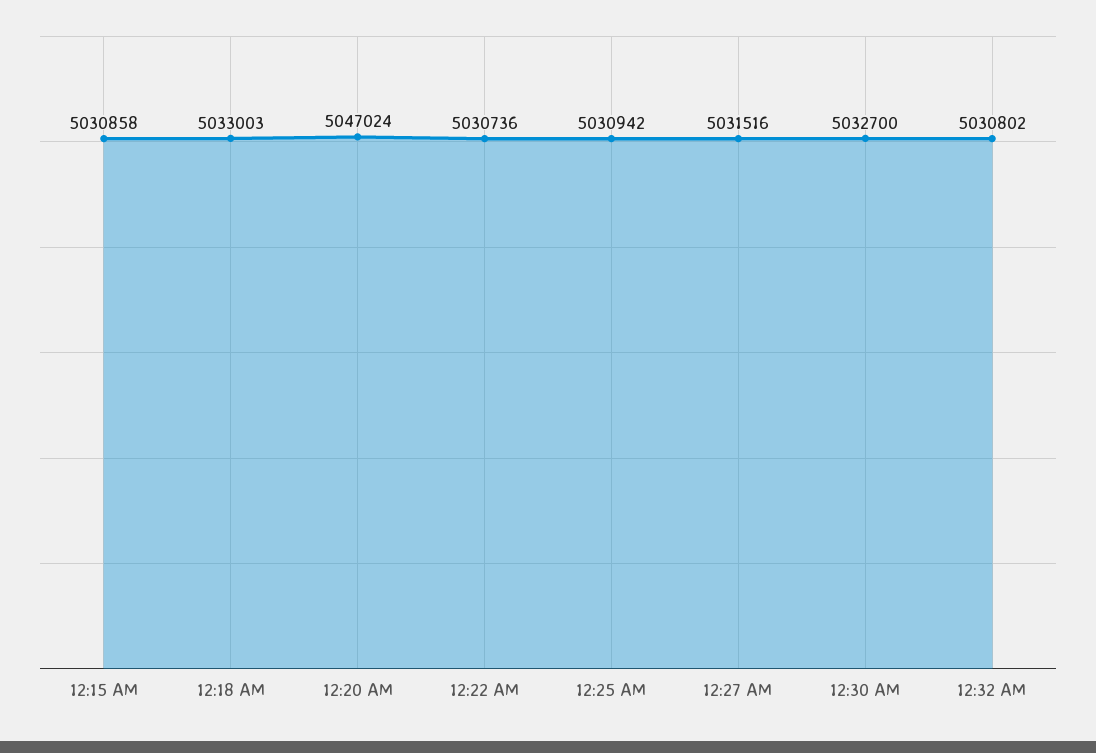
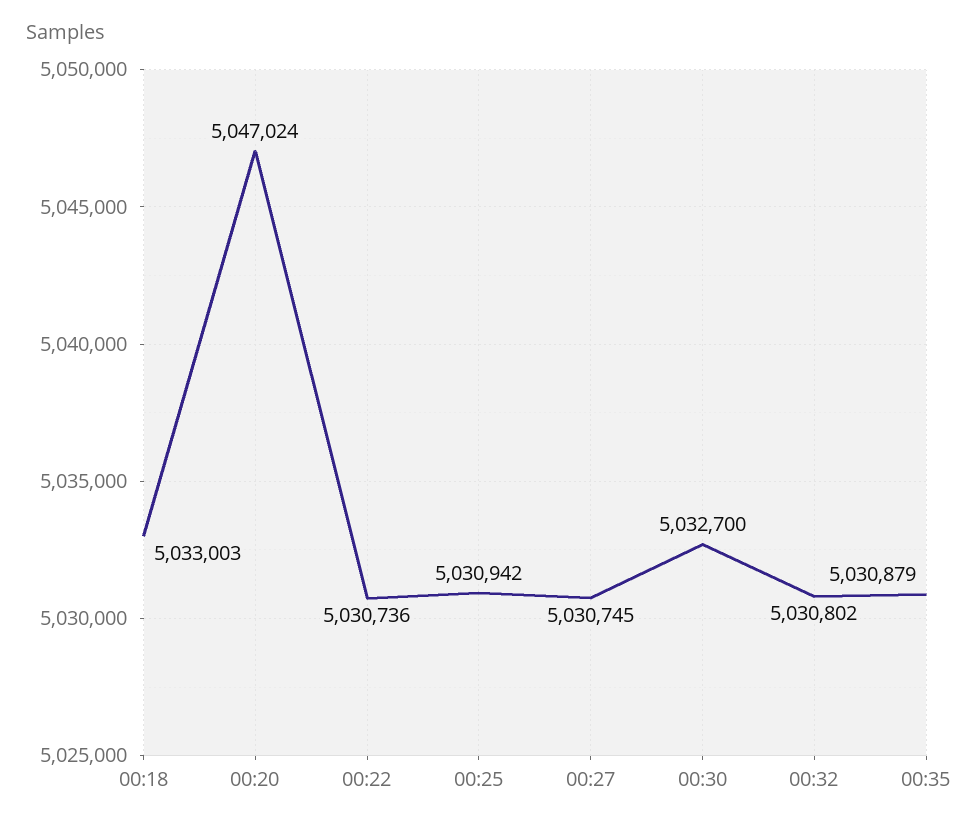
12:15 AM: 5030858 -> none
12:27 AM: 5031516 -> 5030745
00:35: none -> 5030879

